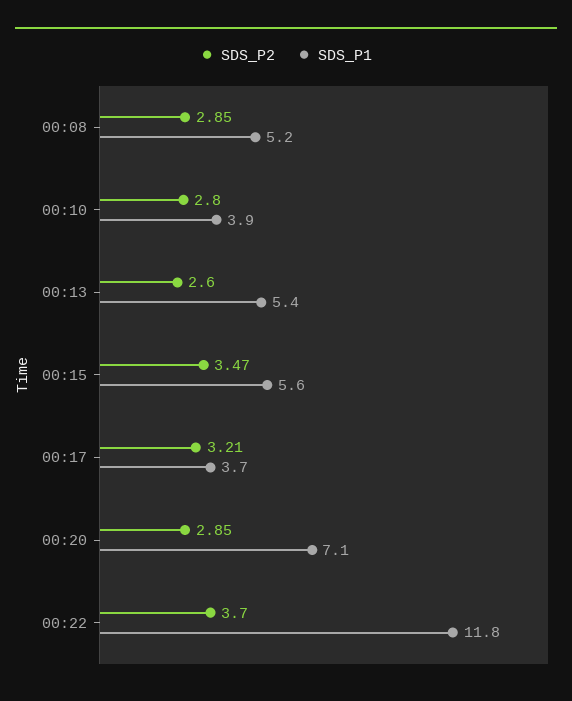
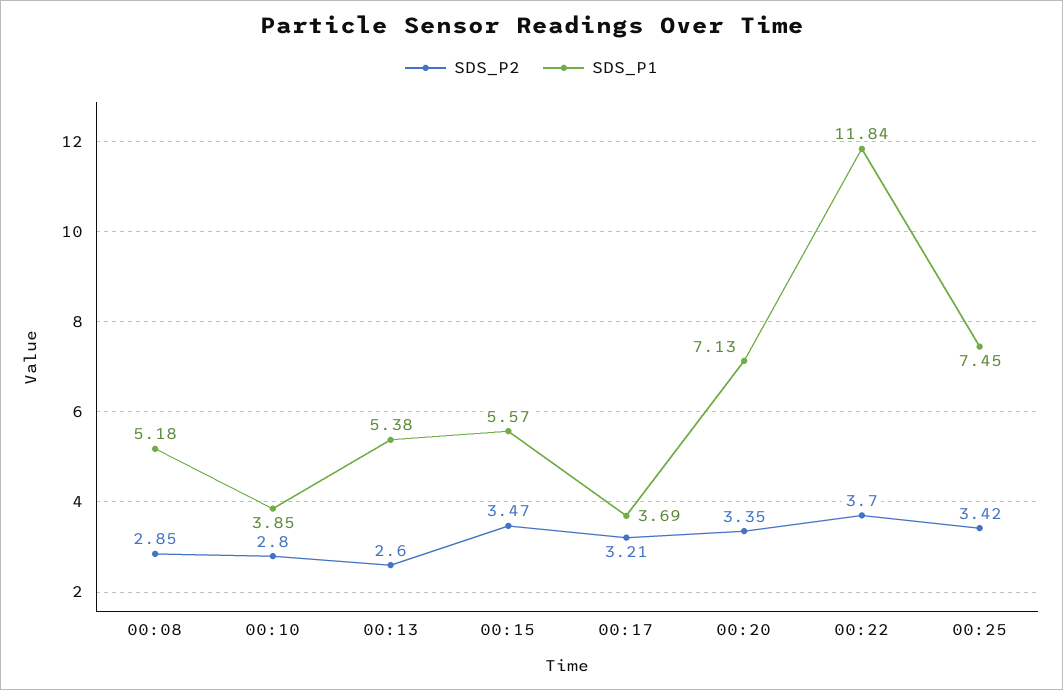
SDS_P2, 00:20: 2.85 -> 3.35
SDS_P2, 00:25: none -> 3.42
SDS_P1, 00:25: none -> 7.45

